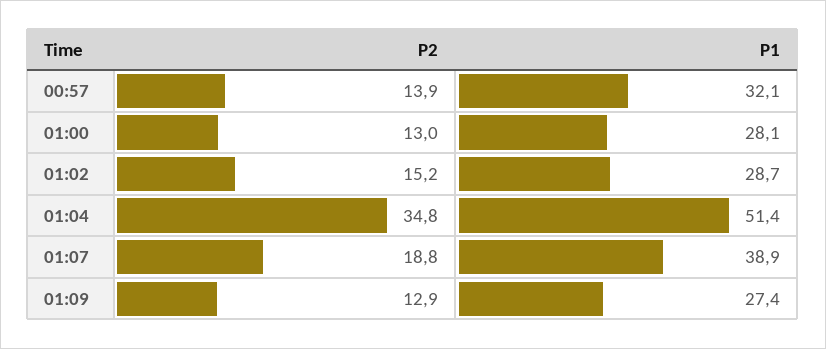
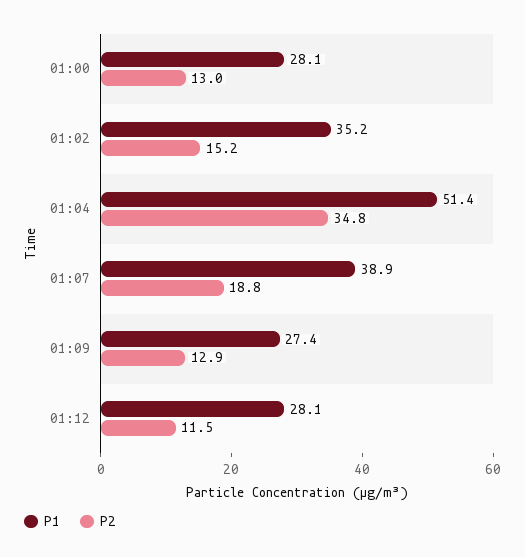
P2, 00:57: 13.9 -> none
P1, 00:57: 32.1 -> none
P1, 01:02: 28.7 -> 35.2
P1, 01:12: none -> 28.1
P2, 01:12: none -> 11.5

